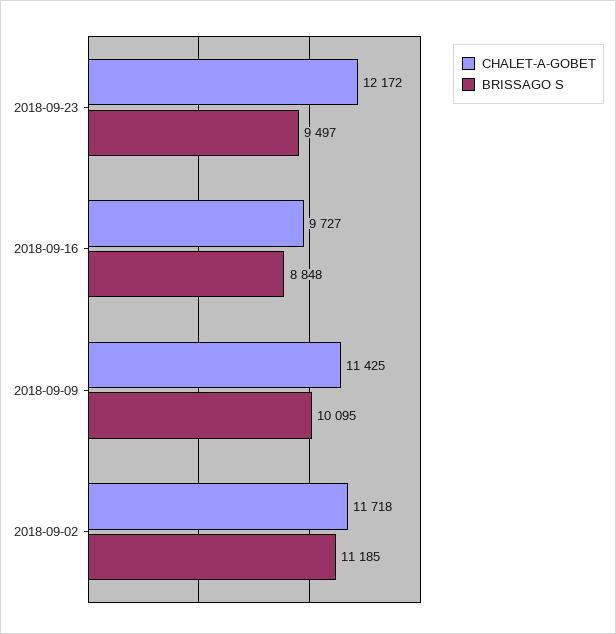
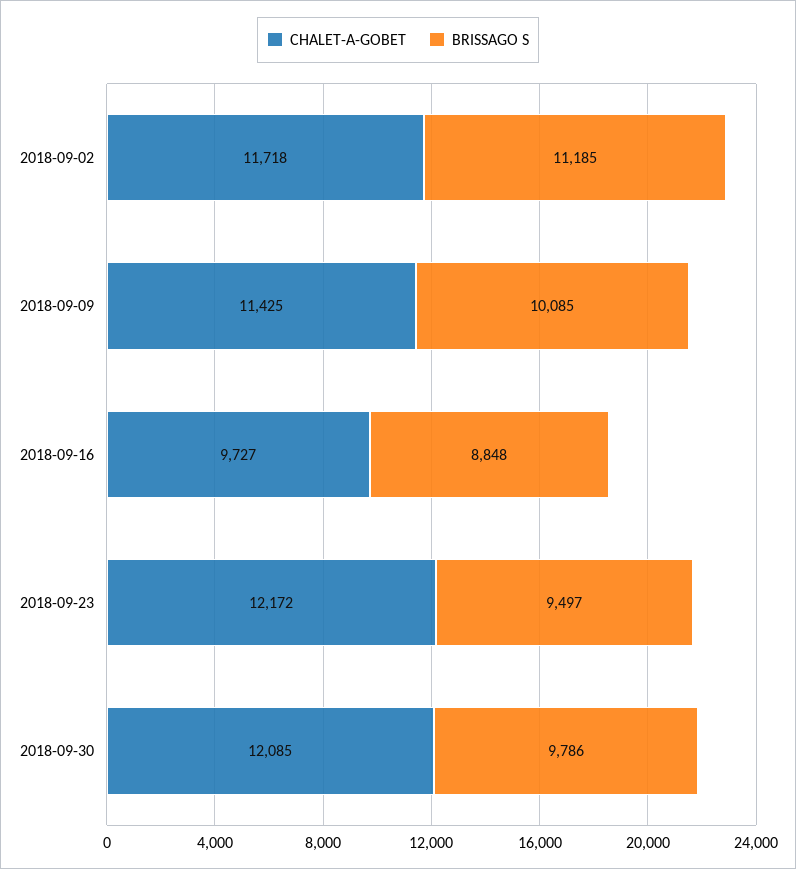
BRISSAGO S, 2018-09-09: 10095 -> 10085
CHALET-A-GOBET, 2018-09-30: none -> 12085
BRISSAGO S, 2018-09-30: none -> 9786

